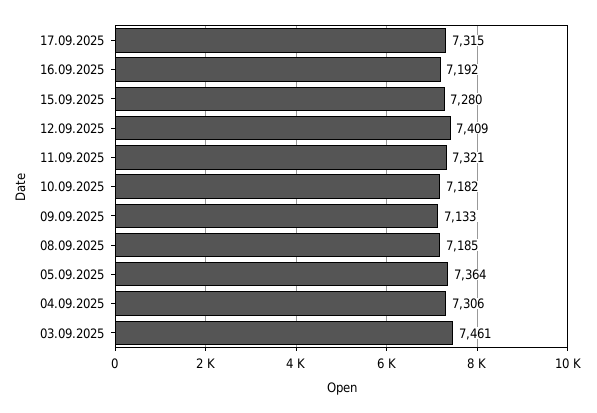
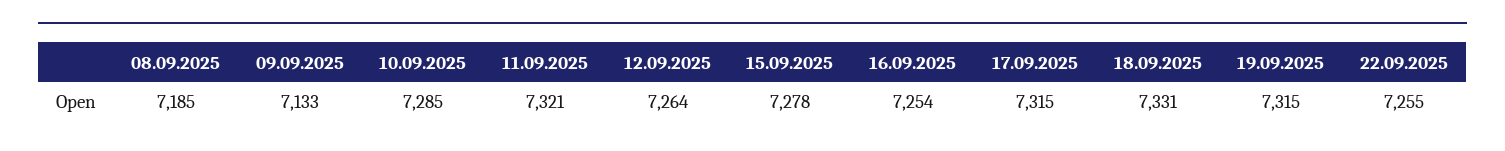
16.09.2025: 7192 -> 7254
15.09.2025: 7280 -> 7278
12.09.2025: 7409 -> 7264
10.09.2025: 7182 -> 7285
05.09.2025: 7364 -> none
04.09.2025: 7306 -> none
03.09.2025: 7461 -> none
18.09.2025: none -> 7331
19.09.2025: none -> 7315
22.09.2025: none -> 7255

